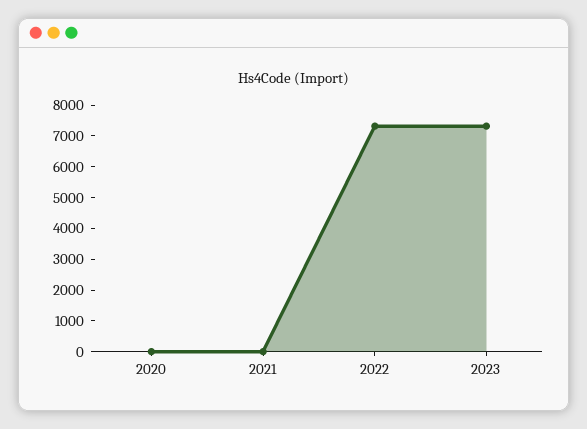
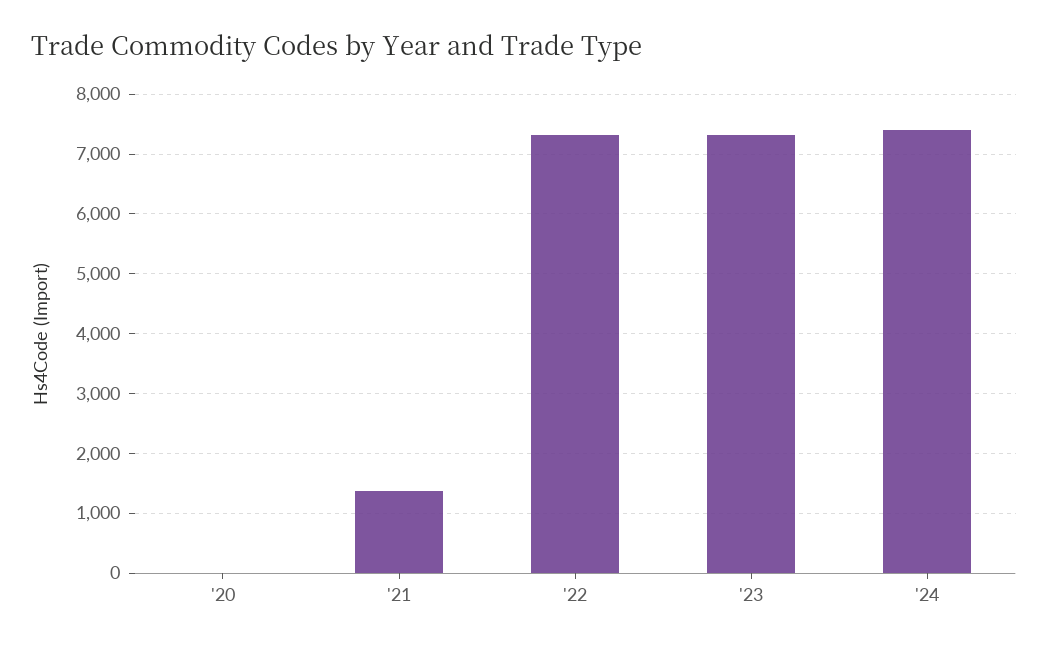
2021: 0 -> 1400
'24: none -> 7400

